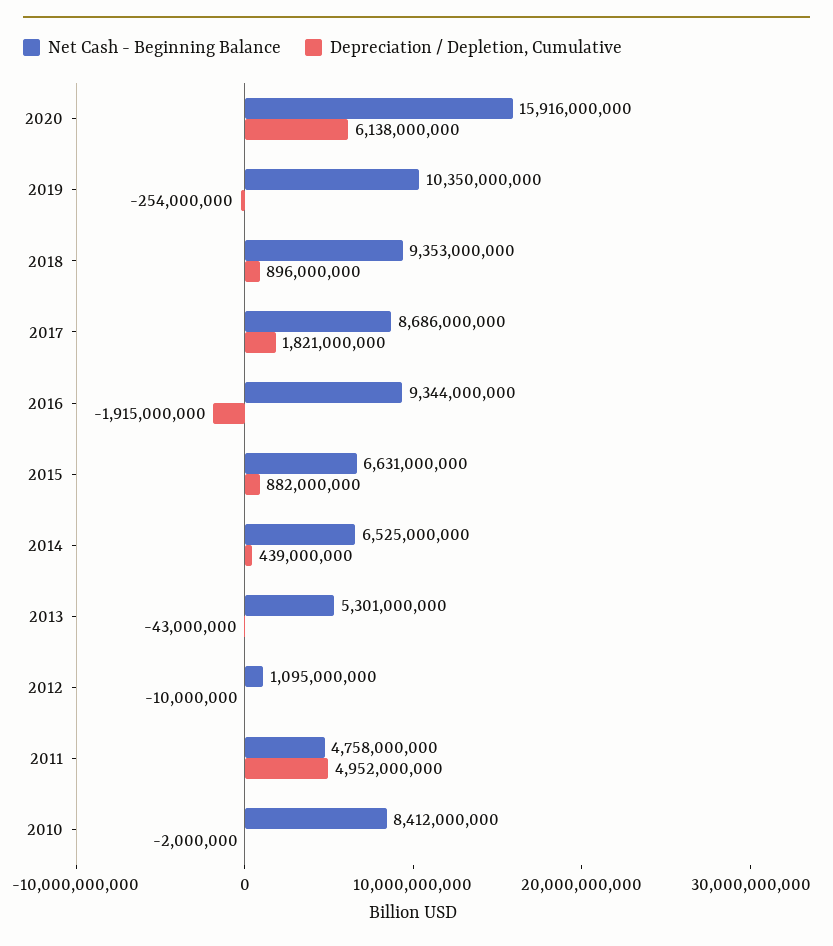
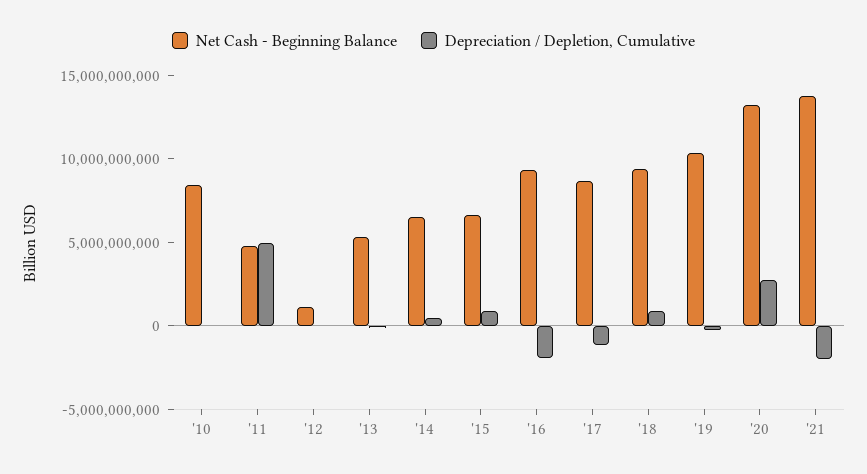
Net Cash - Beginning Balance, 2020: 15916000000 -> 13000000000
Depreciation / Depletion, Cumulative, 2020: 6138000000 -> 3000000000
Depreciation / Depletion, Cumulative, 2017: 1821000000 -> -1000000000
Net Cash - Beginning Balance, '21: none -> 14000000000
Depreciation / Depletion, Cumulative, '21: none -> -2000000000

